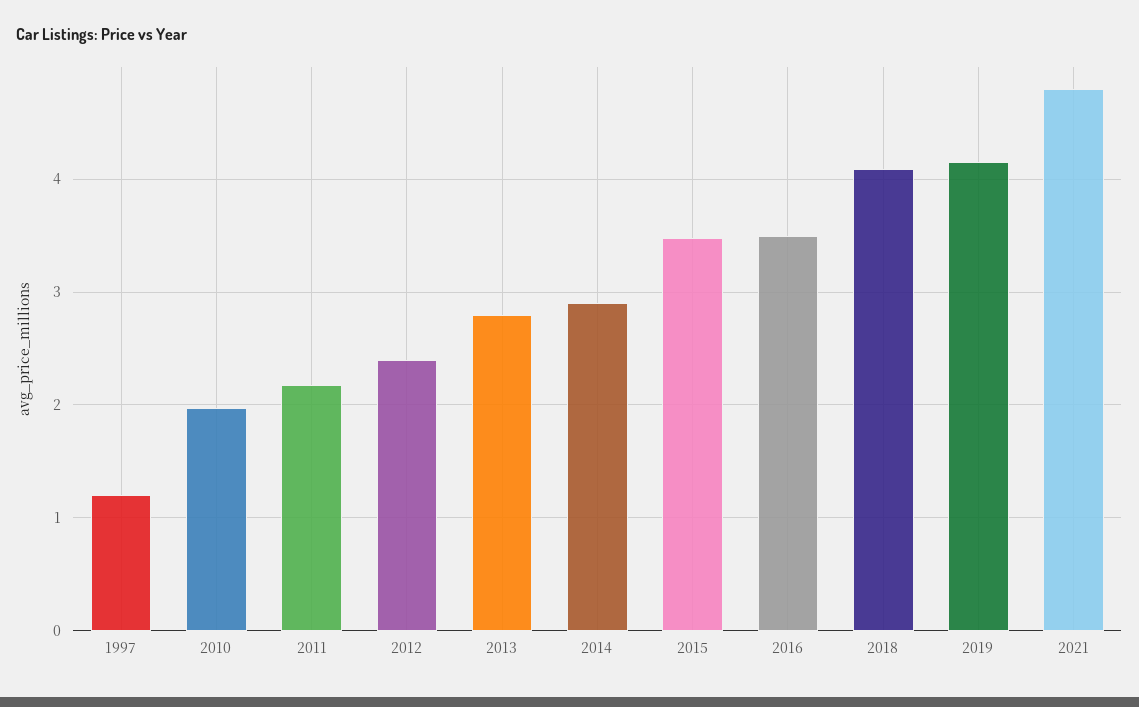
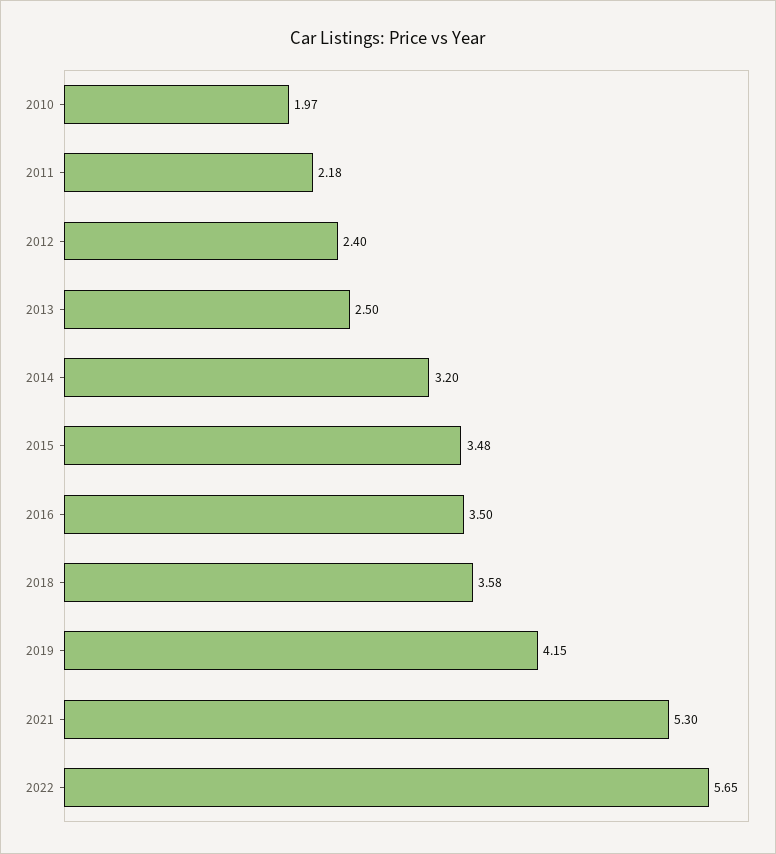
1997: 1.2 -> none
2013: 2.8 -> 2.5
2014: 2.9 -> 3.2
2018: 4.1 -> 3.58
2021: 4.8 -> 5.3
2022: none -> 5.65

